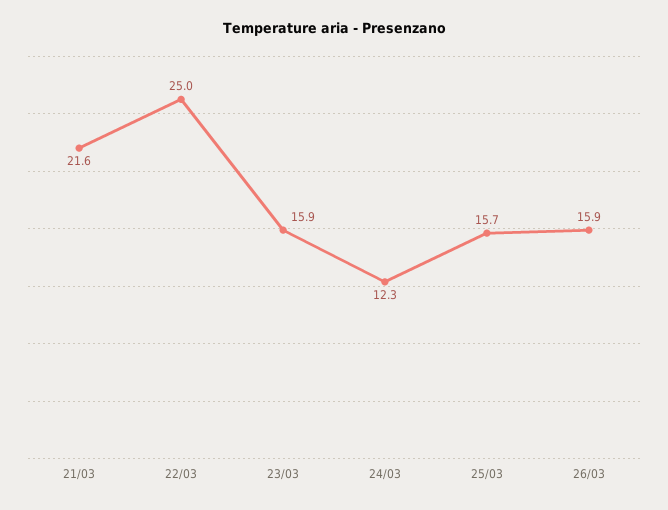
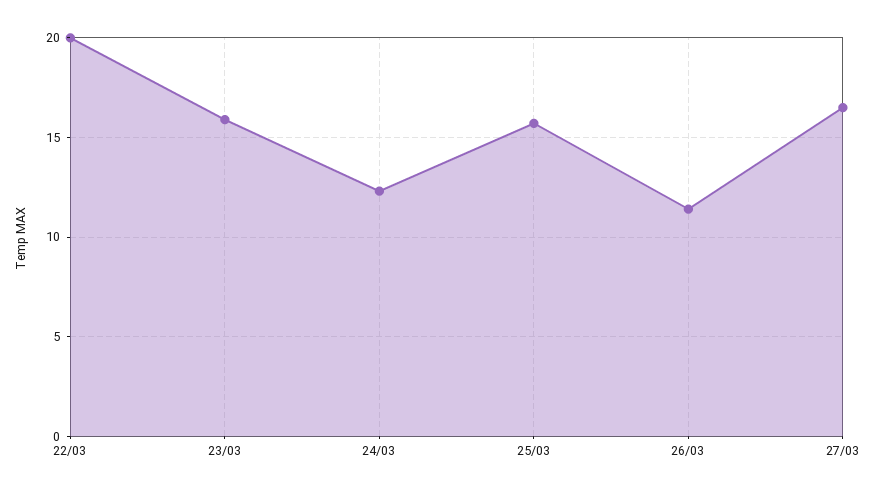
21/03: 21.6 -> none
22/03: 25 -> 20
26/03: 15.9 -> 11.5
27/03: none -> 16.5

